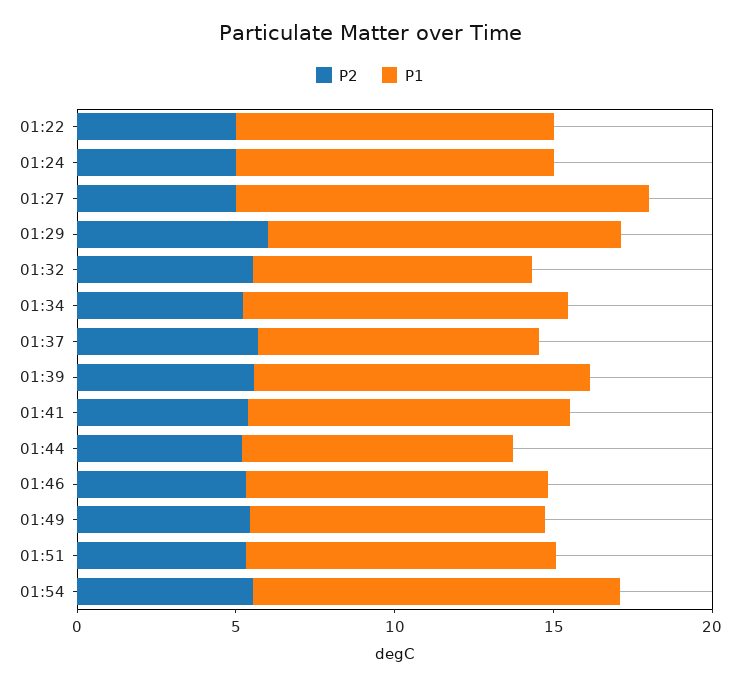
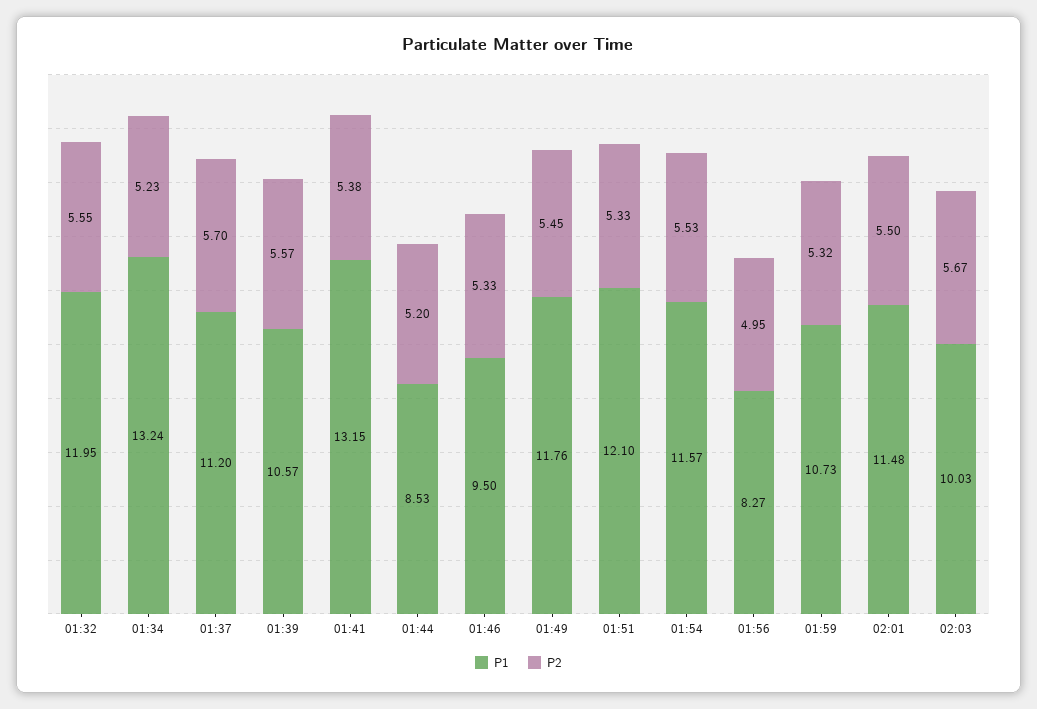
P2, 01:22: 5 -> none
P1, 01:22: 10 -> none
P2, 01:24: 5 -> none
P1, 01:24: 10 -> none
P2, 01:27: 5 -> none
P1, 01:27: 13 -> none
P2, 01:29: 6 -> none
P1, 01:29: 11 -> none
P1, 01:32: 9 -> 11.95
P1, 01:34: 10 -> 13.24
P1, 01:37: 9 -> 11.2
P1, 01:41: 10 -> 13.15
P1, 01:49: 9 -> 11.76
P1, 01:51: 10 -> 12.1
P1, 01:56: none -> 8.27
P2, 01:56: none -> 4.95
P1, 01:59: none -> 10.73
P2, 01:59: none -> 5.32
P1, 02:01: none -> 11.48
P2, 02:01: none -> 5.5
P1, 02:03: none -> 10.03
P2, 02:03: none -> 5.67

